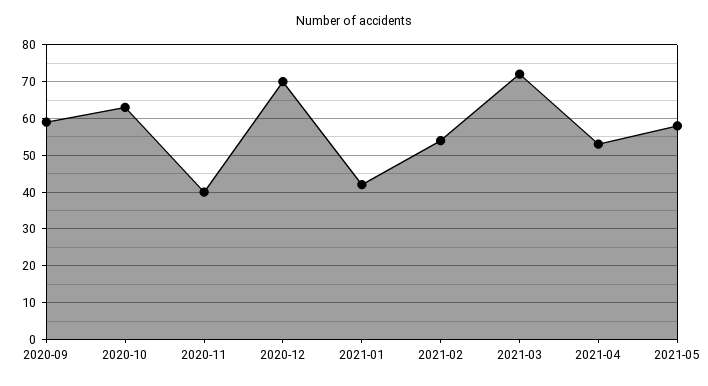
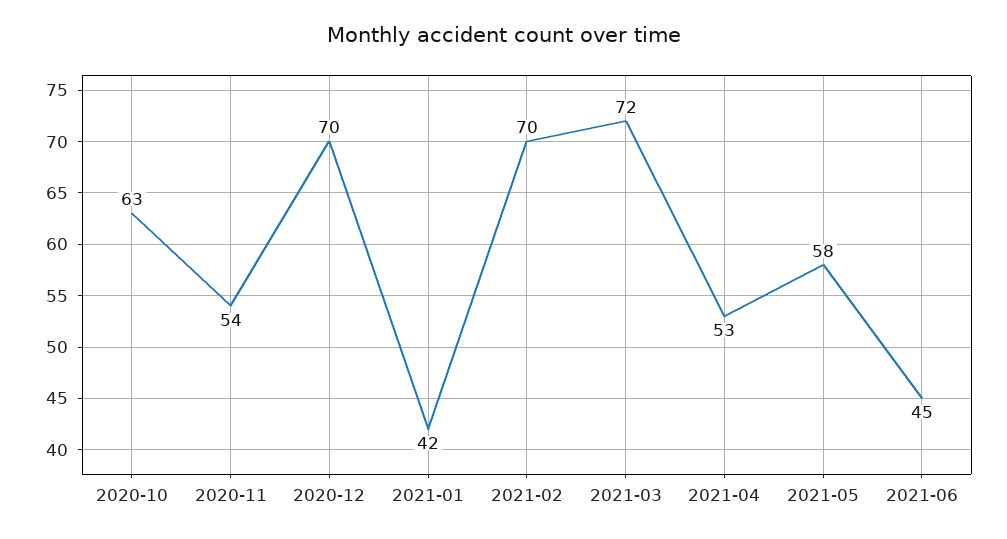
2020-09: 60 -> none
2020-11: 40 -> 54
2021-02: 55 -> 70
2021-06: none -> 45

